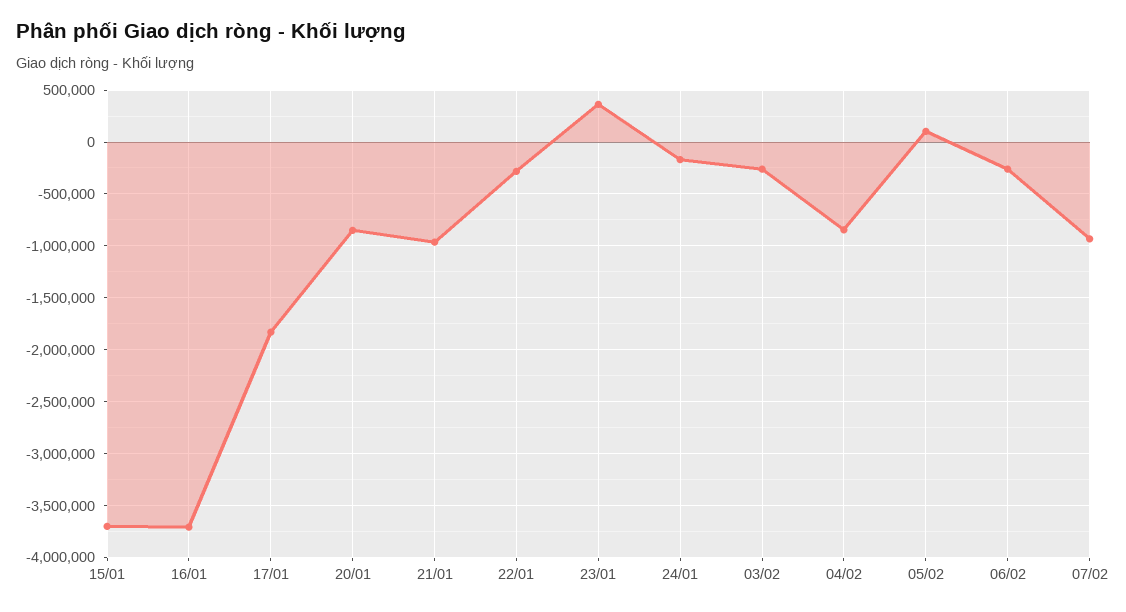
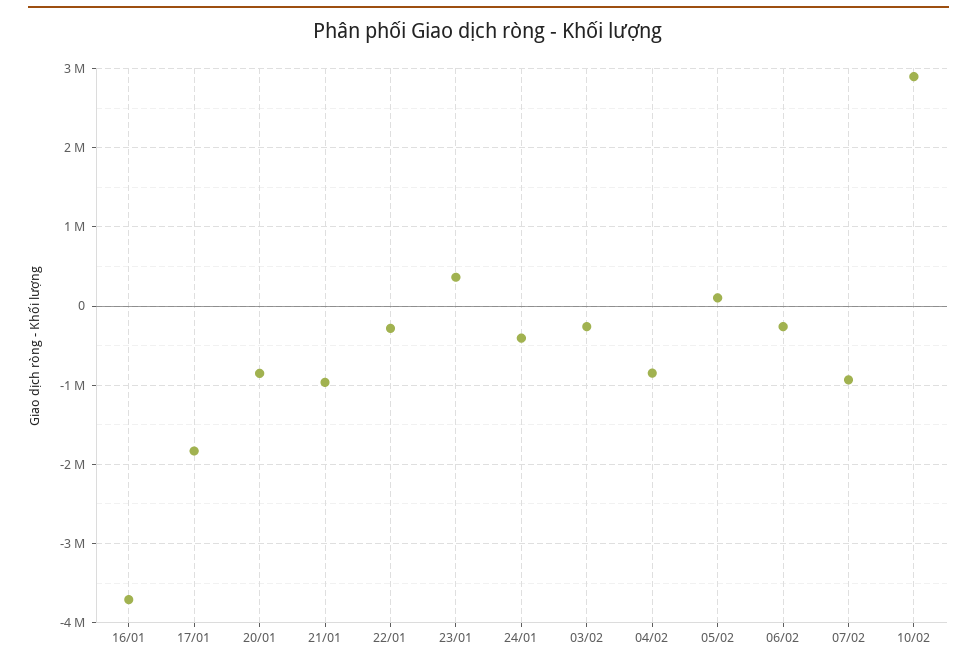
15/01: -3700000 -> none
24/01: -200000 -> -400000
10/02: none -> 2900000

